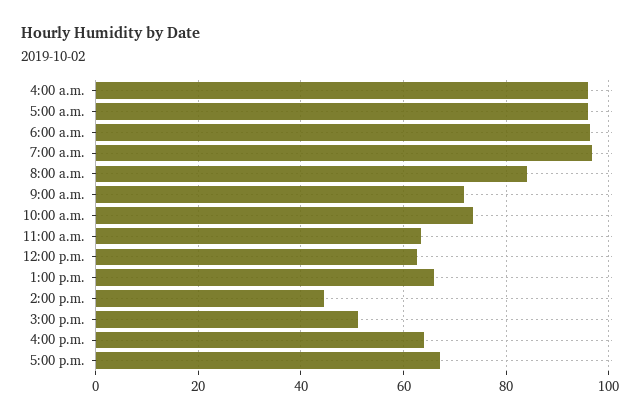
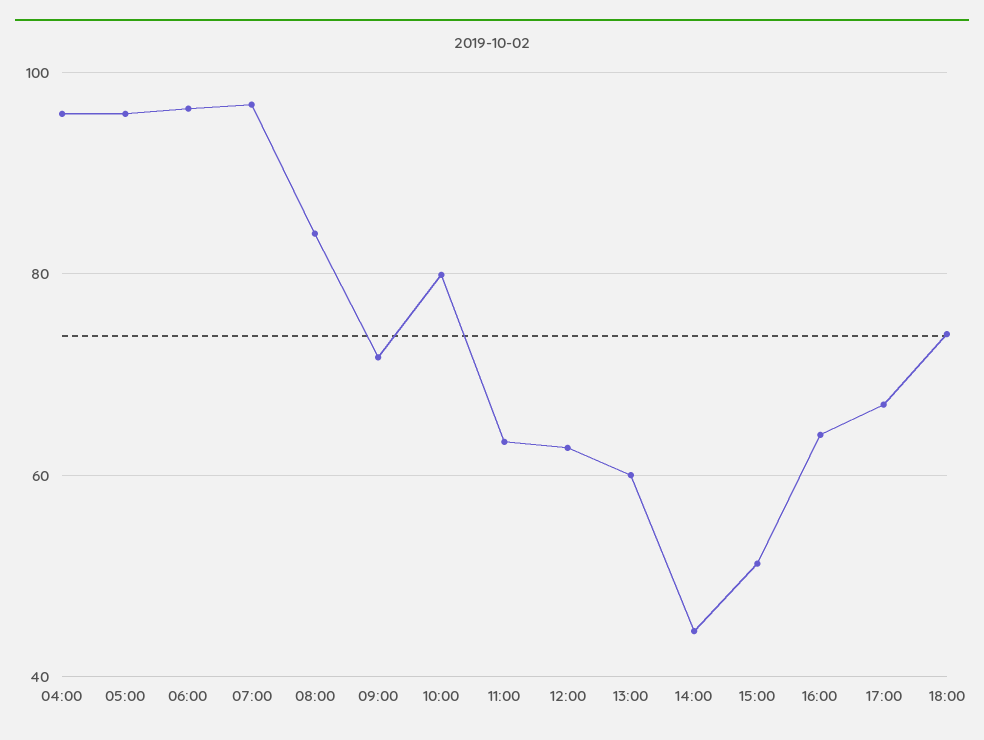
10:00 a.m.: 74 -> 80
1:00 p.m.: 66 -> 60
18:00: none -> 74

